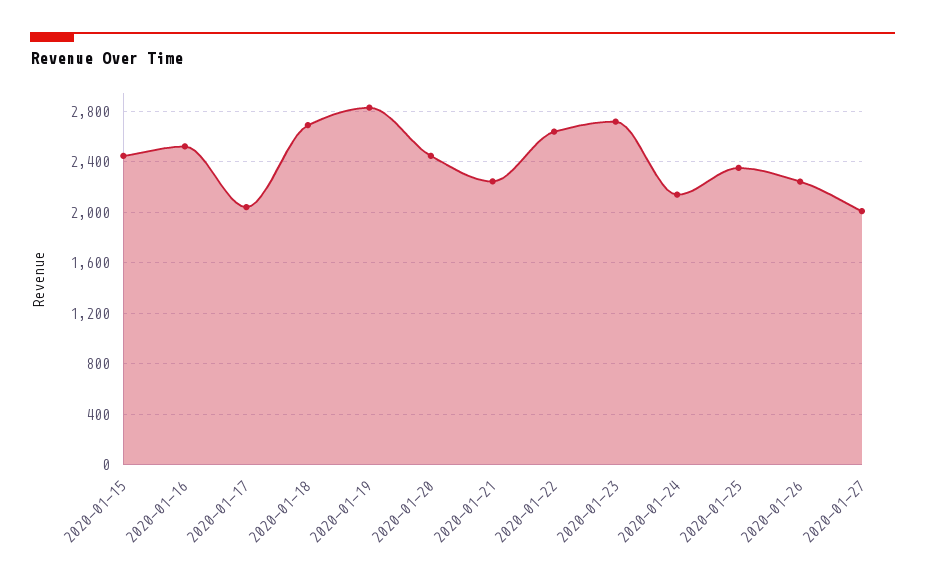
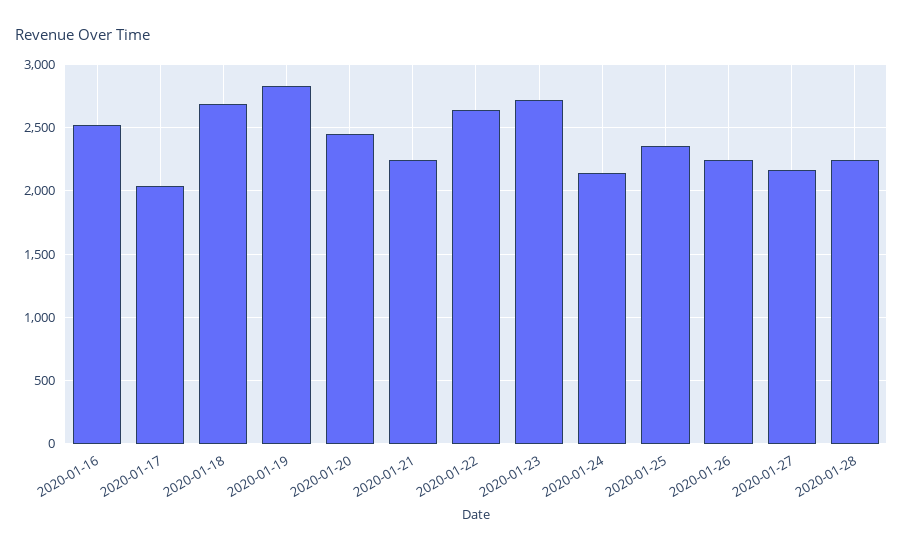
2020-01-15: 2450 -> none
2020-01-27: 2000 -> 2150
2020-01-28: none -> 2250

